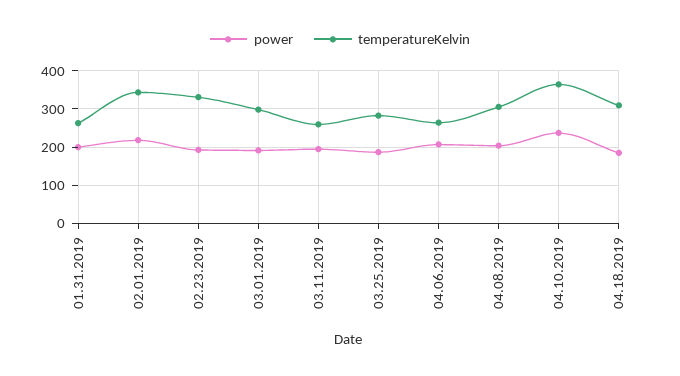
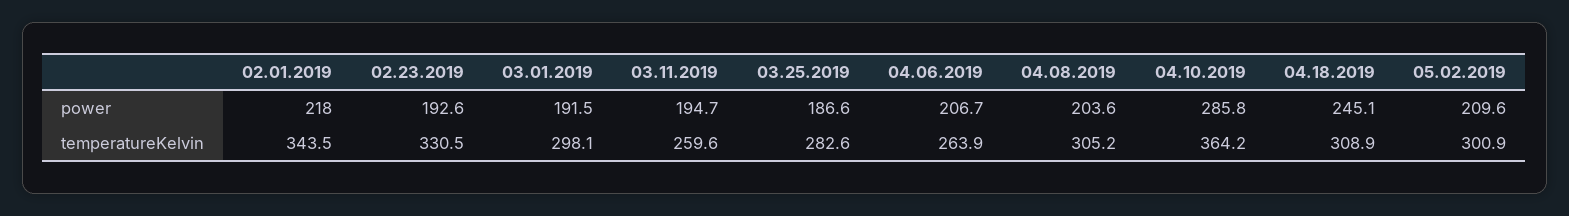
power, 01.31.2019: 200 -> none
temperatureKelvin, 01.31.2019: 260 -> none
power, 04.10.2019: 240 -> 285.8
power, 04.18.2019: 180 -> 245.1
power, 05.02.2019: none -> 209.6
temperatureKelvin, 05.02.2019: none -> 300.9

